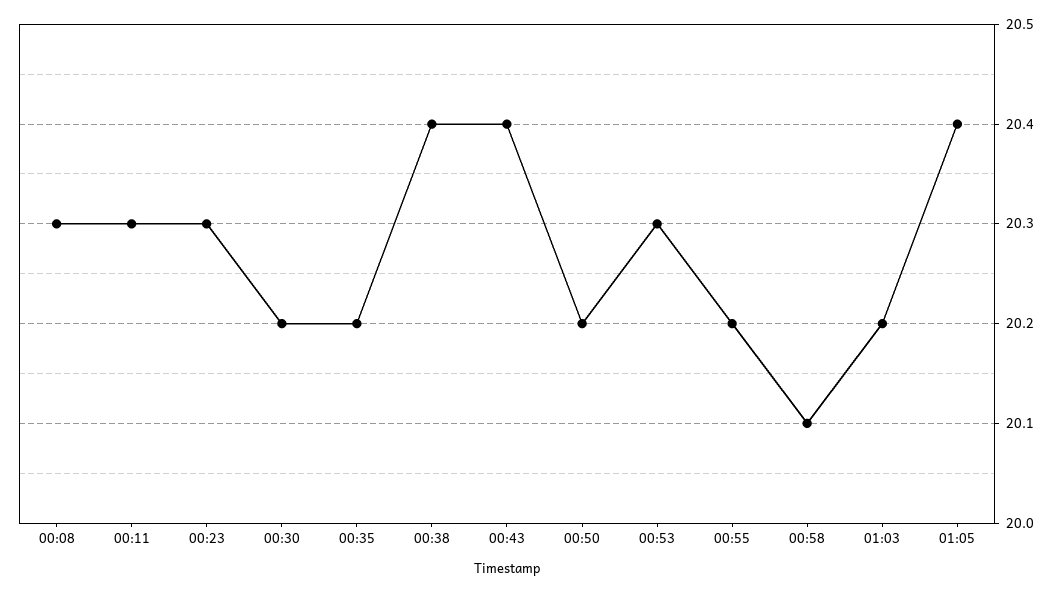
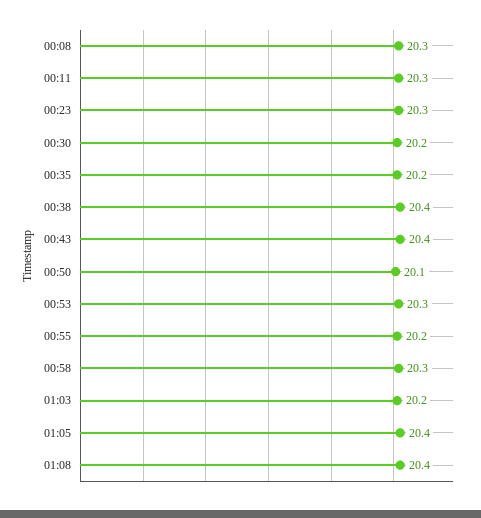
00:50: 20.2 -> 20.1
00:58: 20.1 -> 20.3
01:08: none -> 20.4

